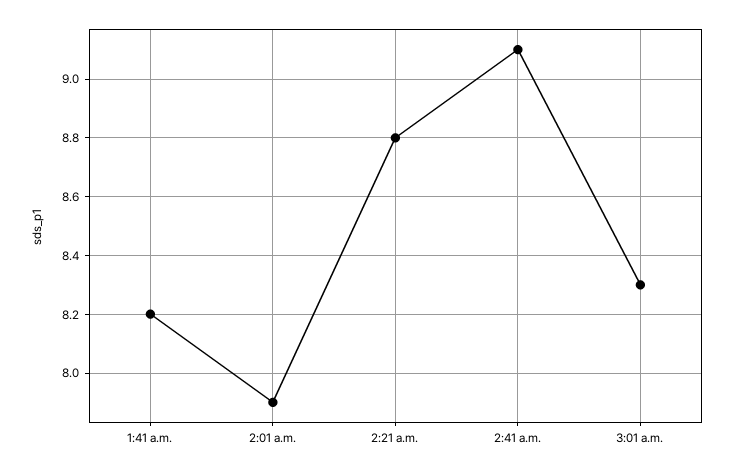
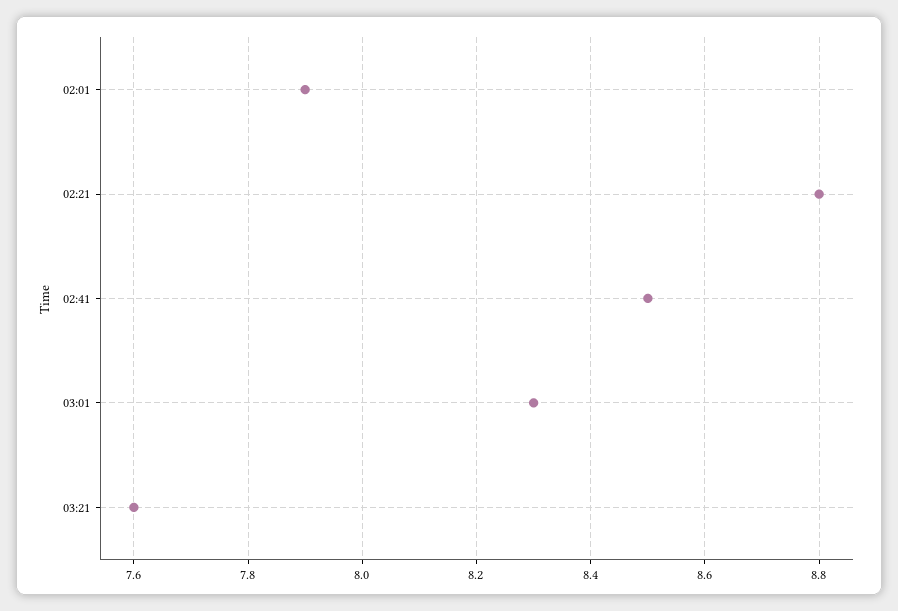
1:41 a.m.: 8.2 -> none
2:41 a.m.: 9.1 -> 8.5
03:21: none -> 7.6

